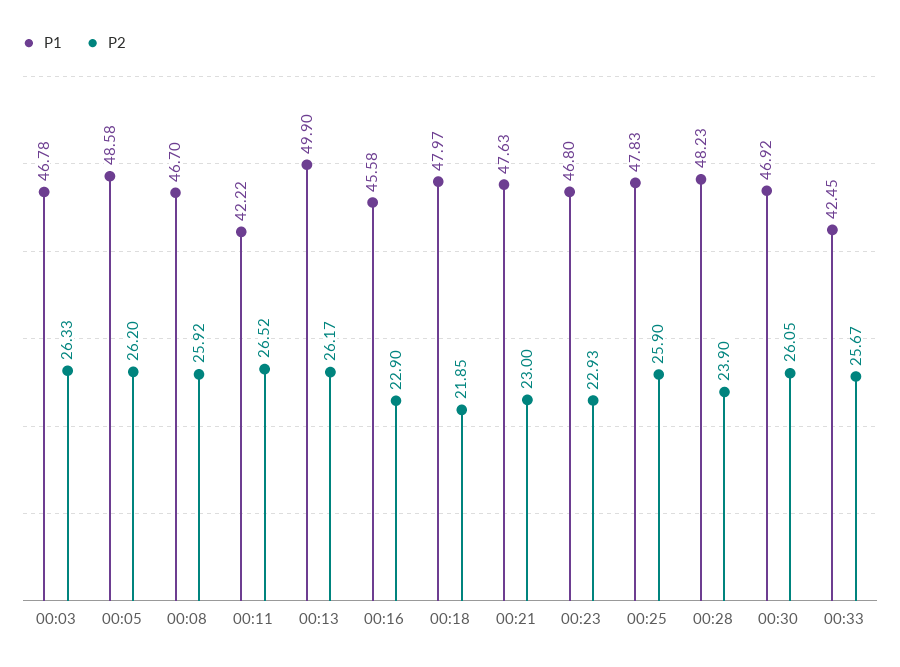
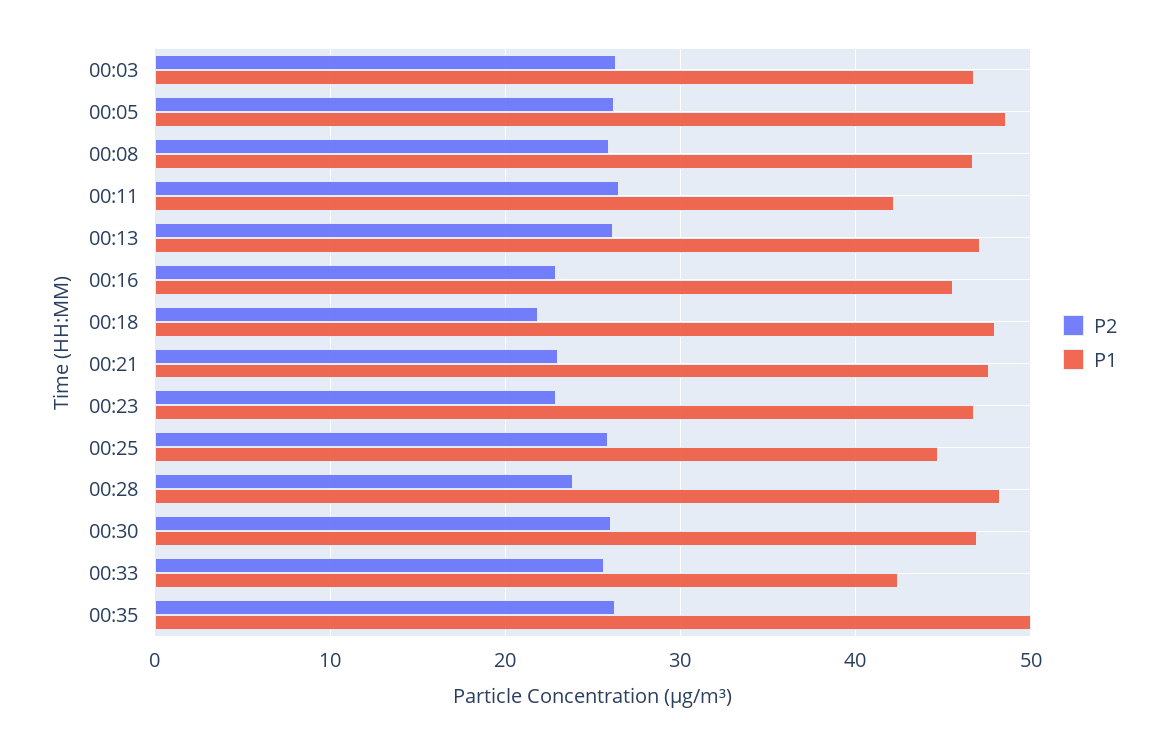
P1, 00:13: 49.9 -> 47
P1, 00:25: 47.83 -> 45
P2, 00:35: none -> 26
P1, 00:35: none -> 50

